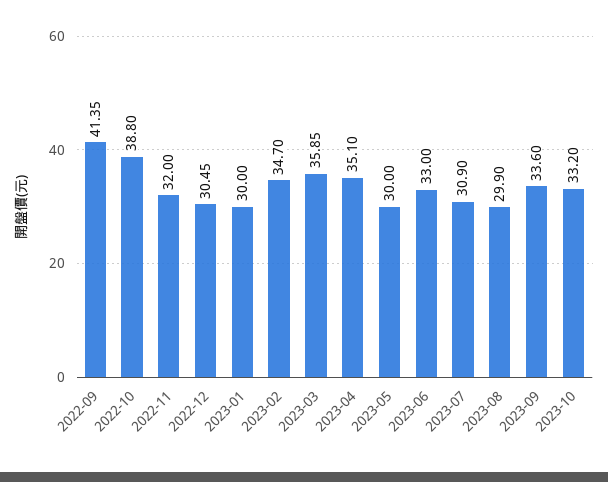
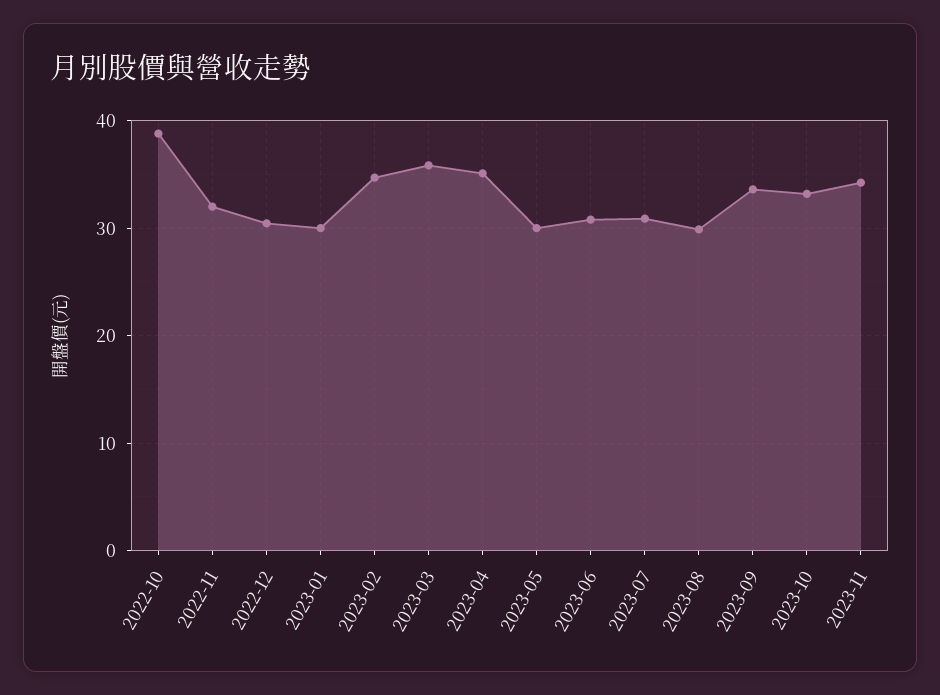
2022-09: 41.35 -> none
2023-06: 33 -> 31
2023-11: none -> 34

